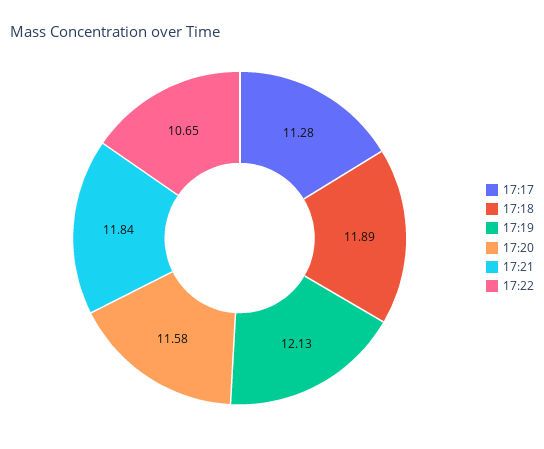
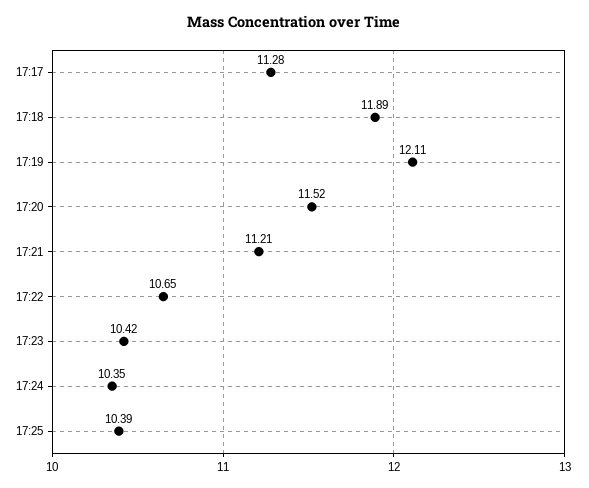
17:19: 12.13 -> 12.11
17:20: 11.58 -> 11.52
17:21: 11.84 -> 11.21
17:23: none -> 10.42
17:24: none -> 10.35
17:25: none -> 10.39

